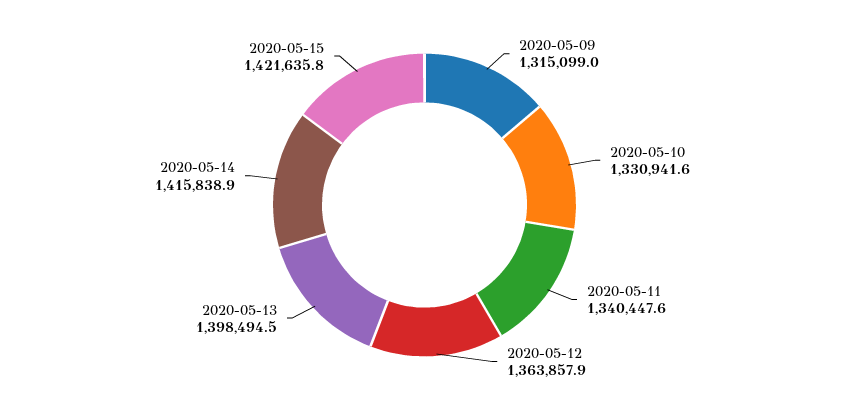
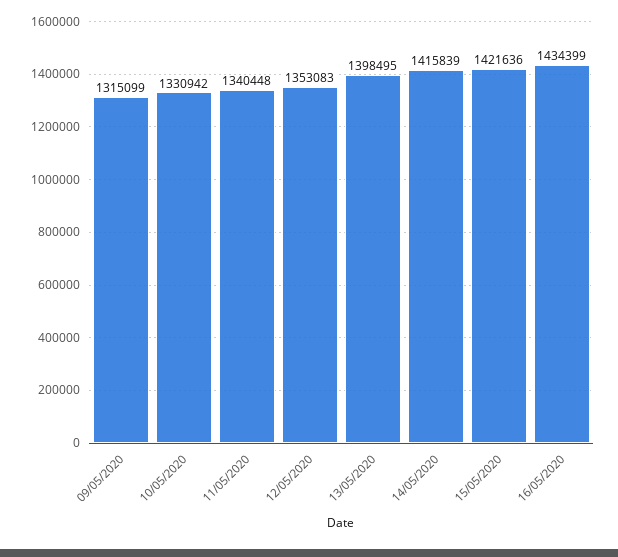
2020-05-12: 1363857.9 -> 1353083
16/05/2020: none -> 1434399

